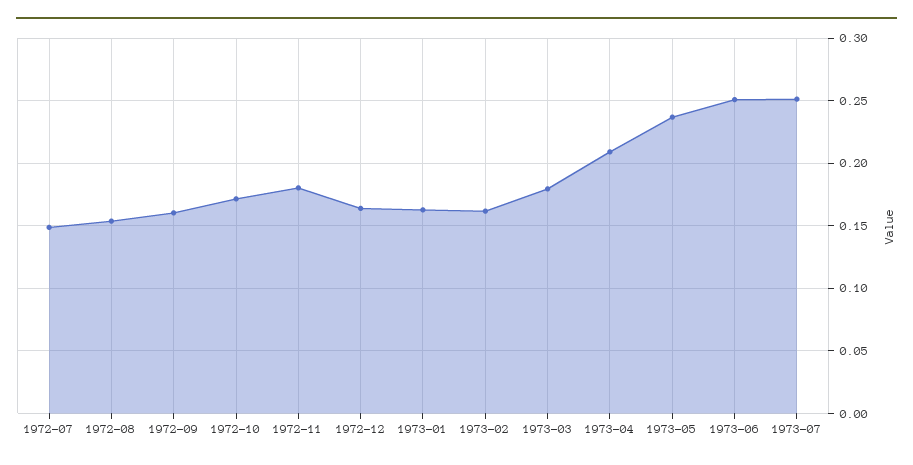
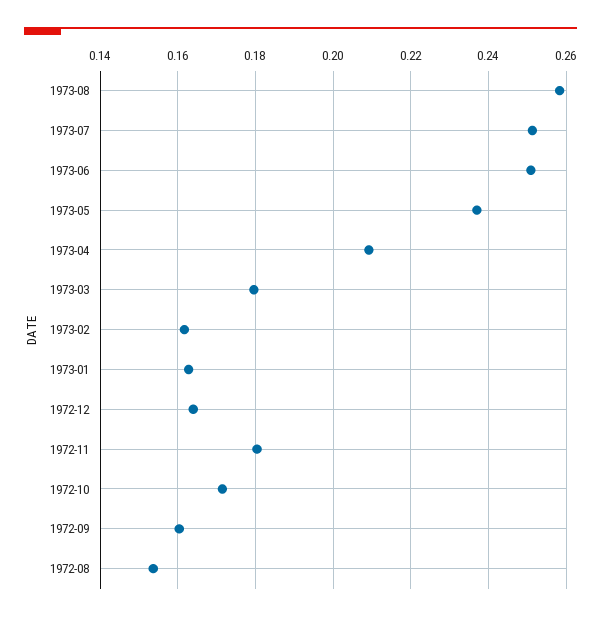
1972-07: 0.15 -> none
1973-08: none -> 0.258

